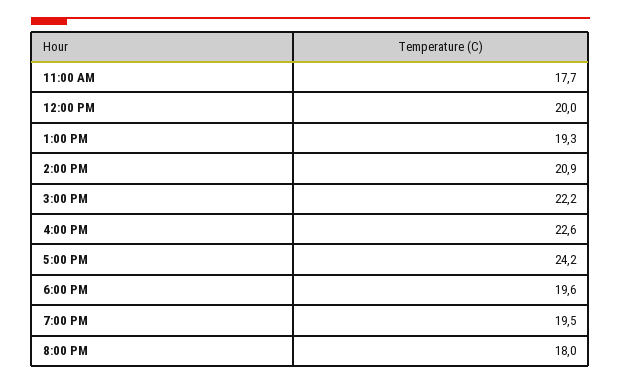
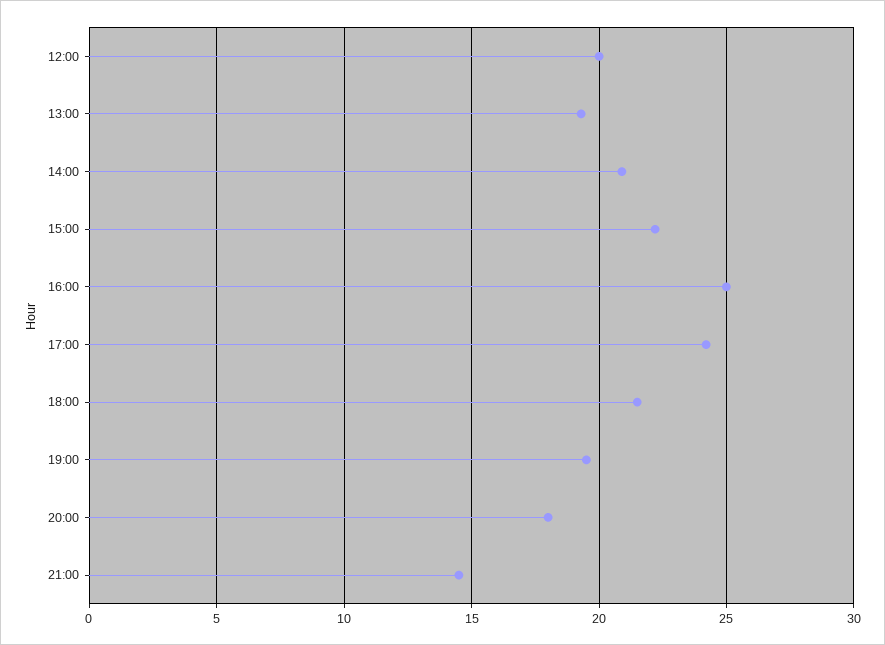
11:00 AM: 17.7 -> none
4:00 PM: 22.6 -> 25
6:00 PM: 19.6 -> 21.5
21:00: none -> 14.5

